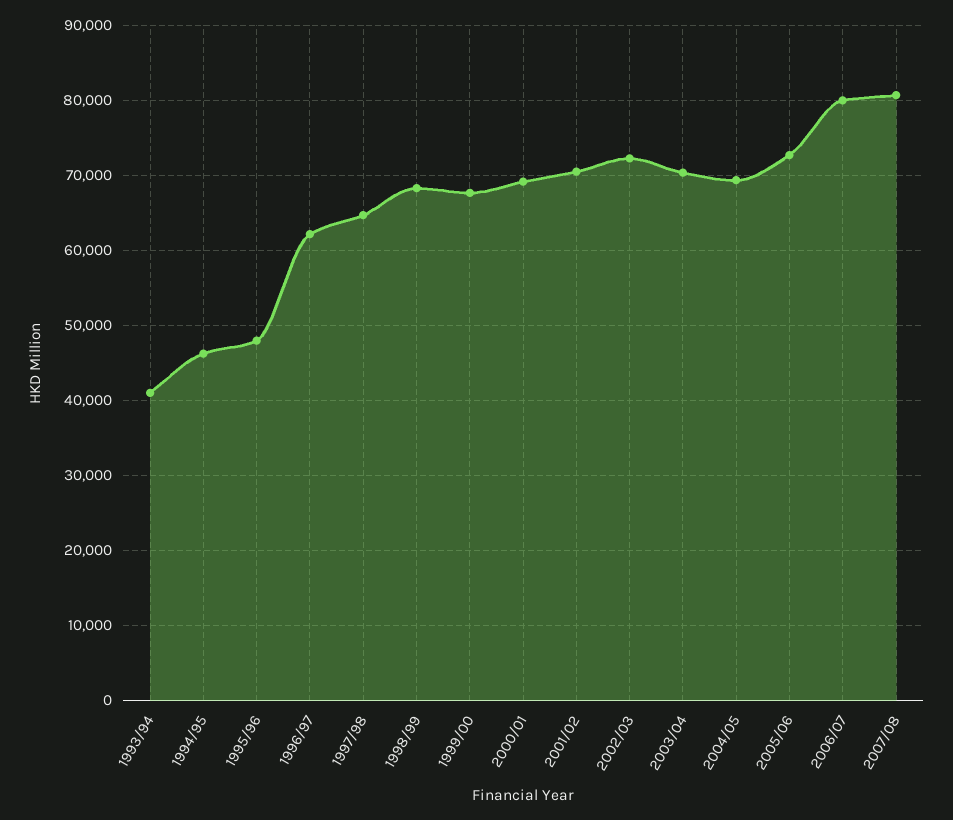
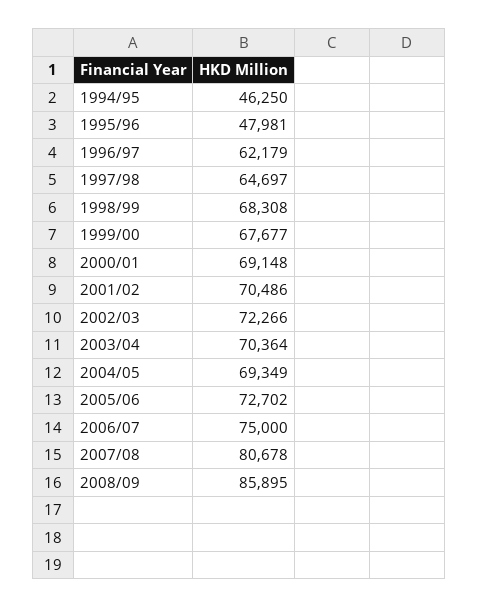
1993/94: 41000 -> none
2006/07: 80000 -> 75000
2008/09: none -> 85895

